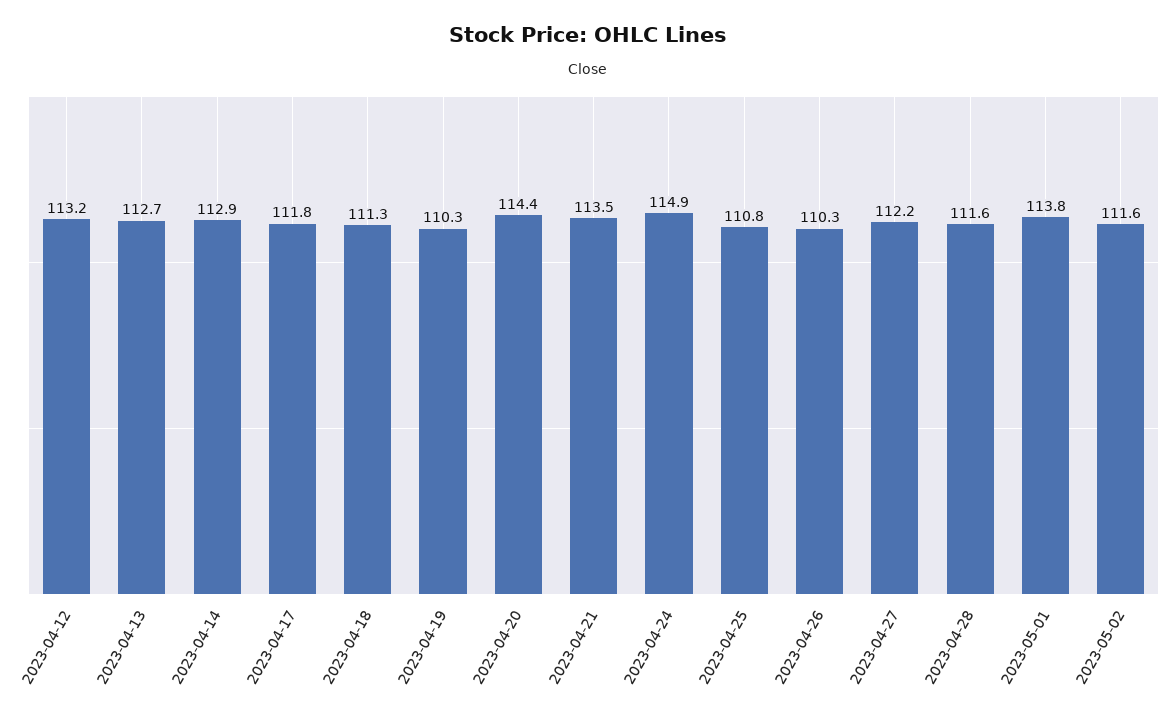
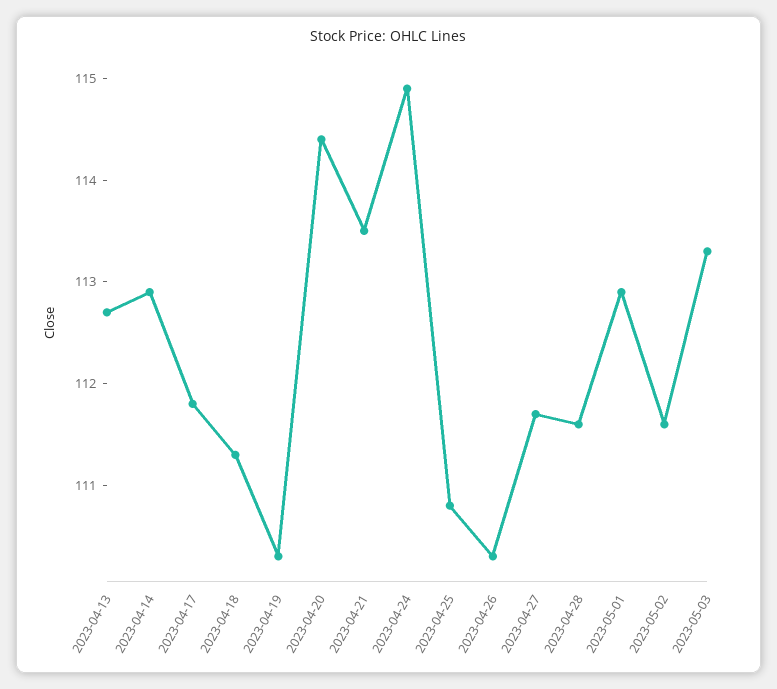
2023-04-12: 113.2 -> none
2023-04-27: 112.2 -> 111.7
2023-05-01: 113.8 -> 112.9
2023-05-03: none -> 113.3

